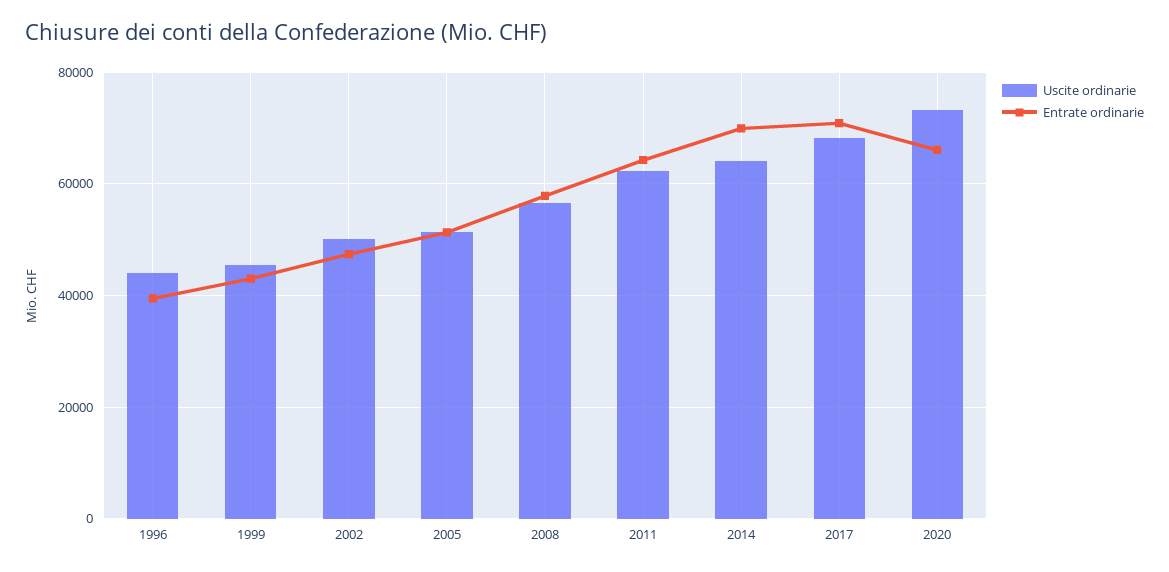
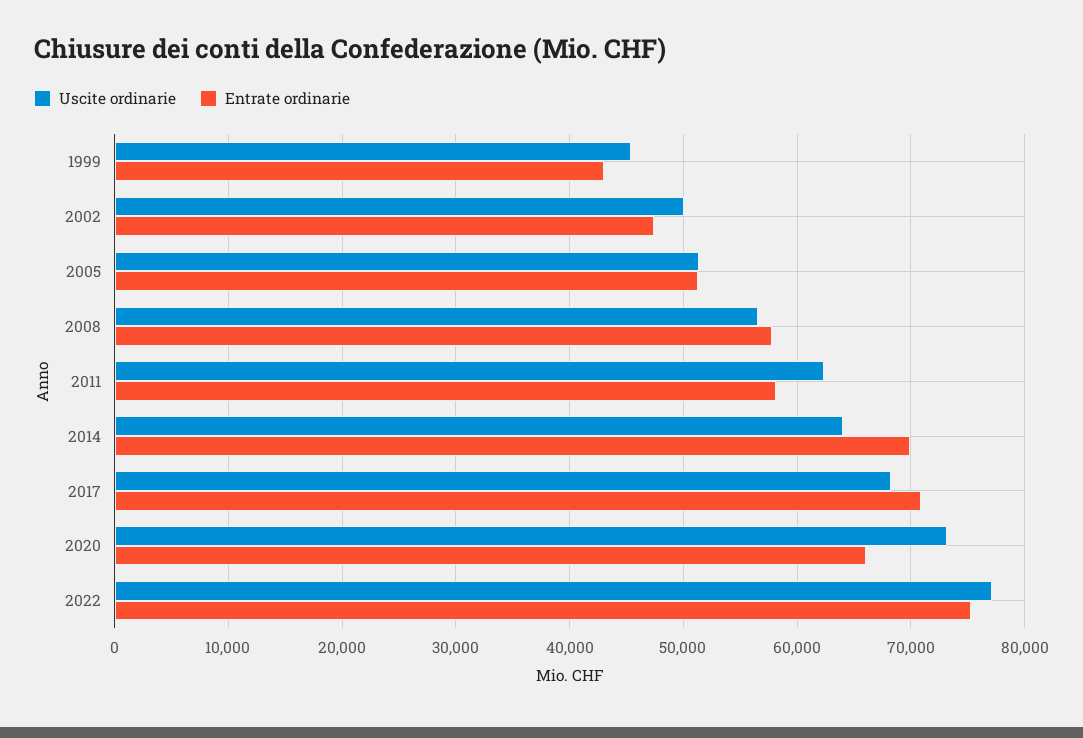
Uscite ordinarie, 1996: 44000 -> none
Entrate ordinarie, 1996: 40000 -> none
Entrate ordinarie, 2011: 64000 -> 58000
Uscite ordinarie, 2022: none -> 77000
Entrate ordinarie, 2022: none -> 75000

